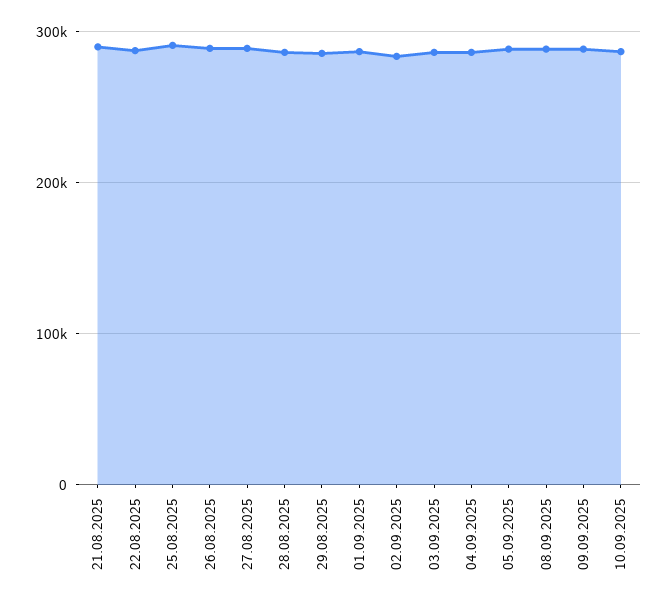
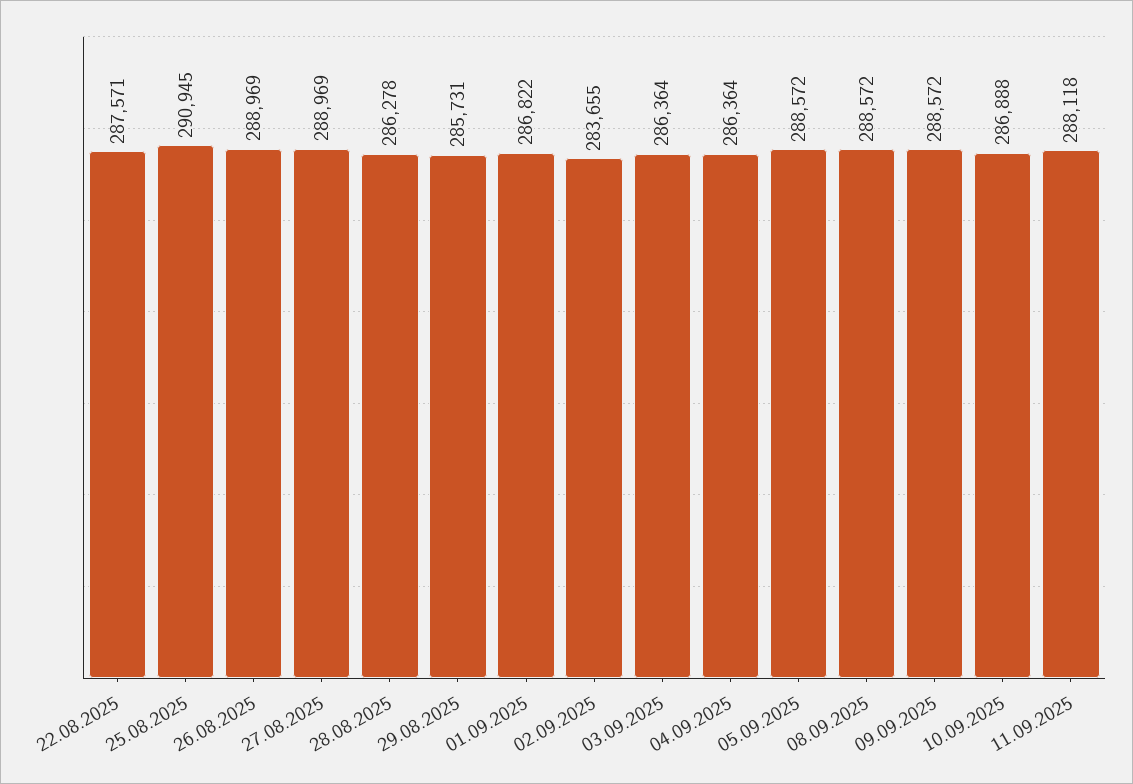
21.08.2025: 290000 -> none
11.09.2025: none -> 288118

